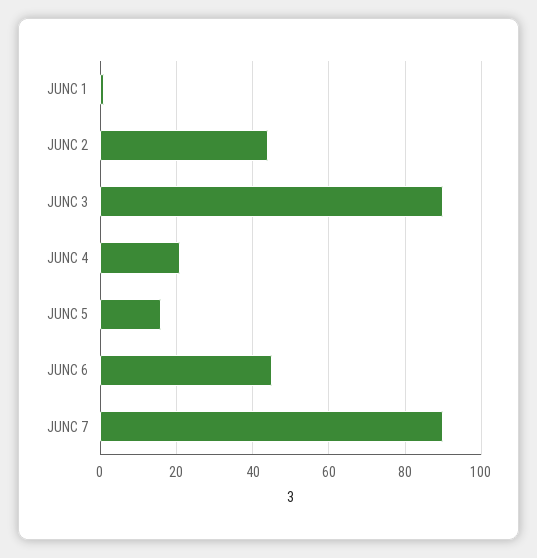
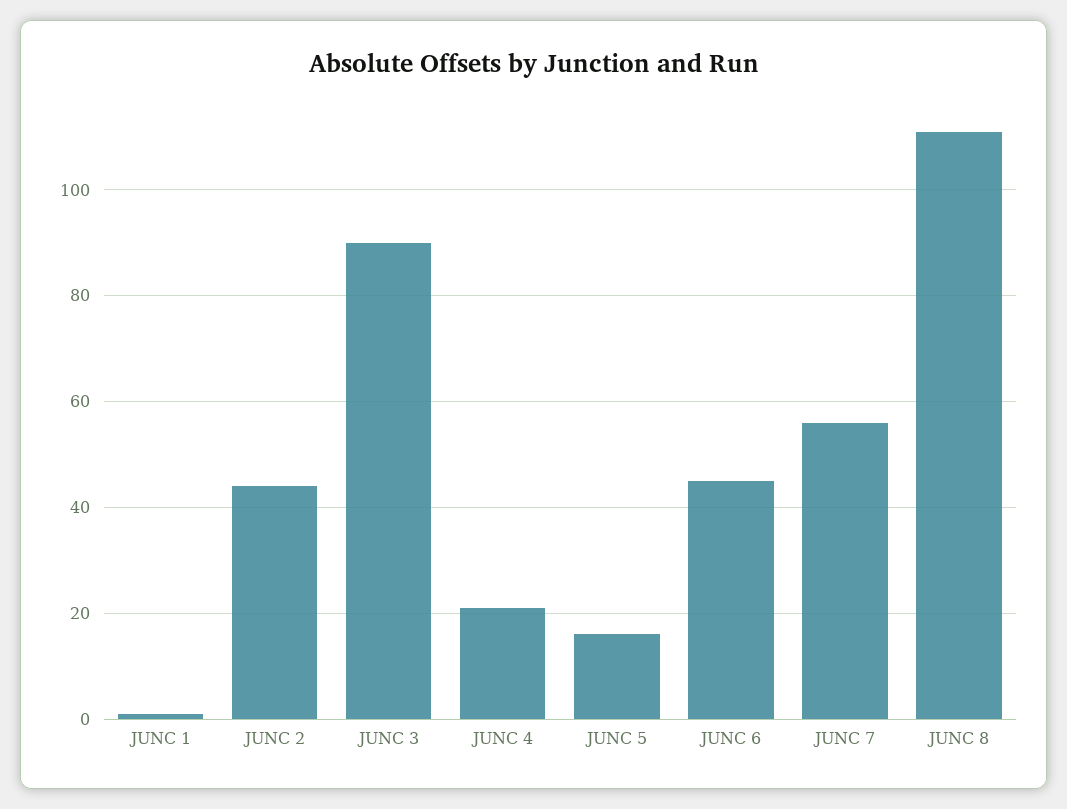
JUNC 7: 90 -> 55
JUNC 8: none -> 110

